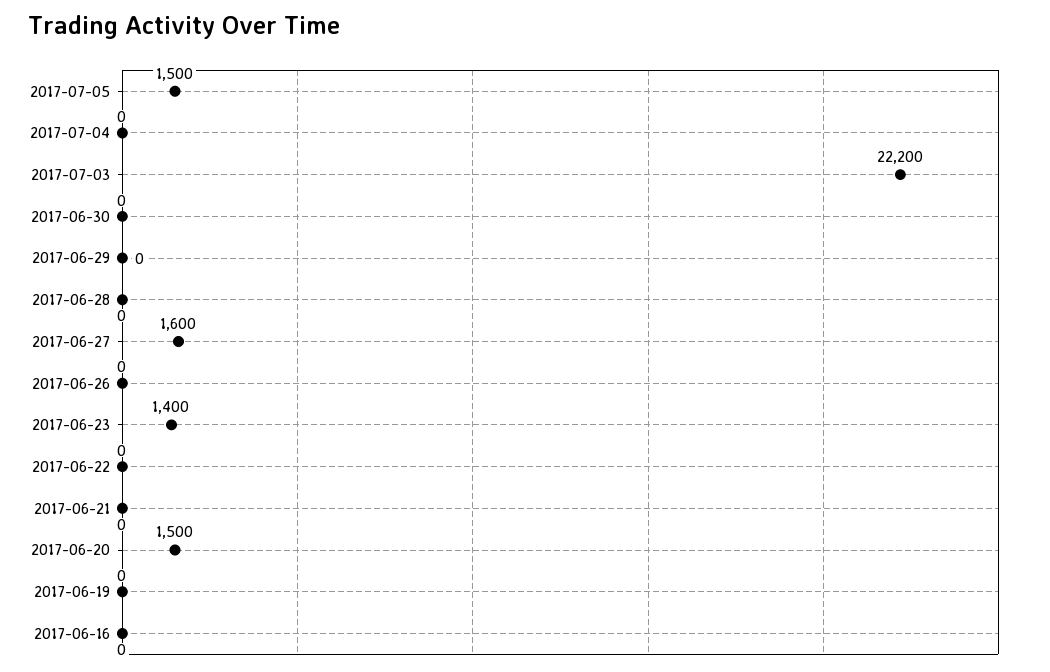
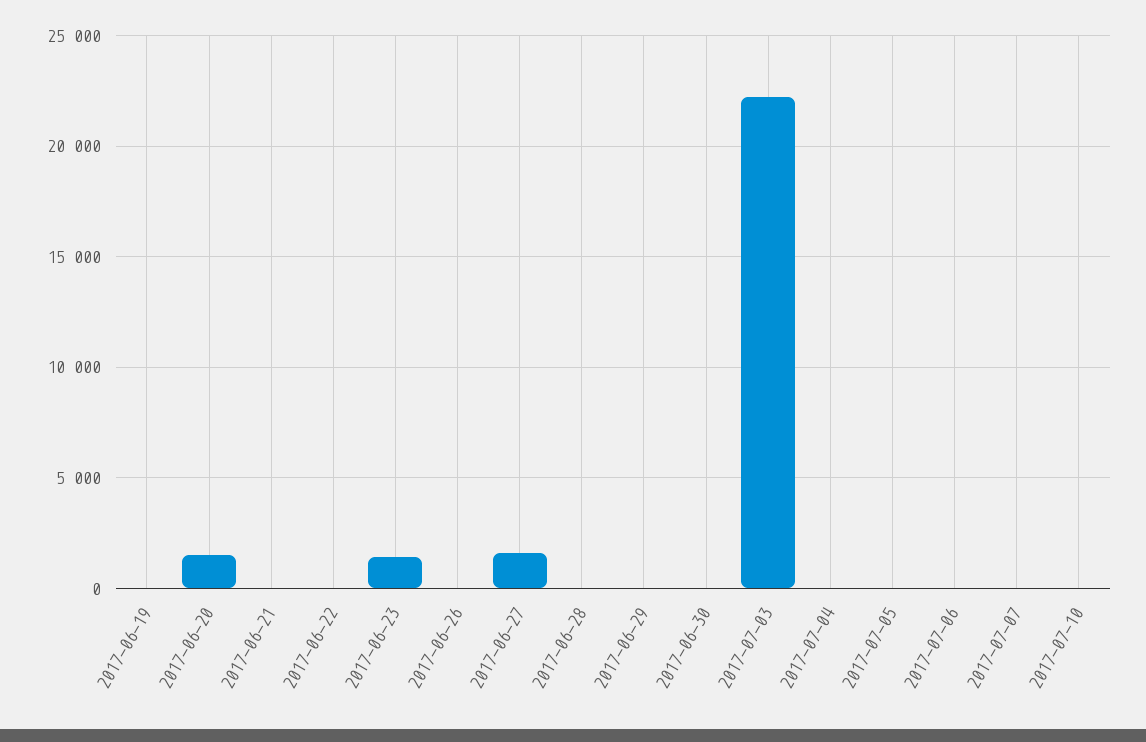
2017-07-05: 1500 -> 0
2017-06-16: 0 -> none
2017-07-06: none -> 0
2017-07-07: none -> 0
2017-07-10: none -> 0

